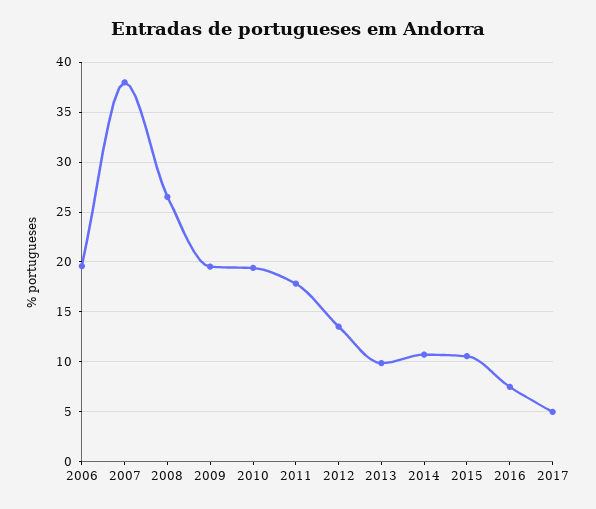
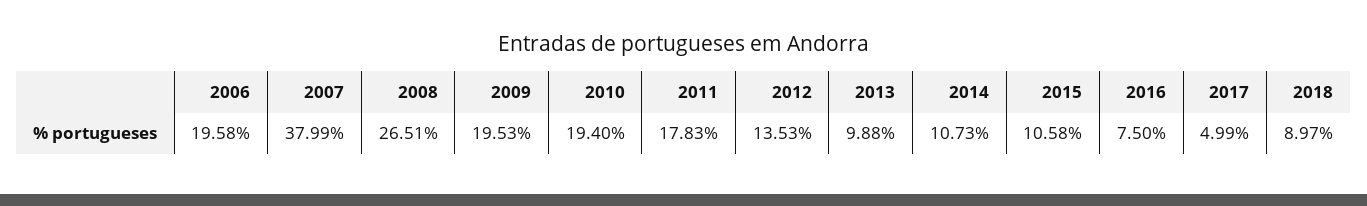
2018: none -> 8.97

